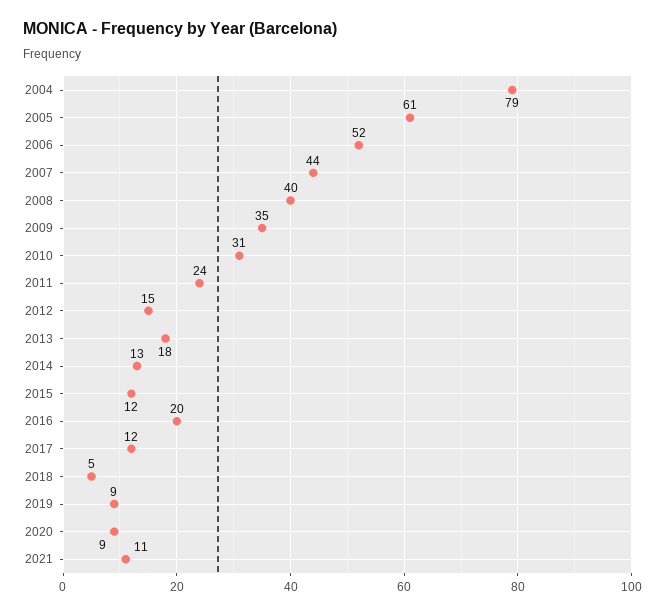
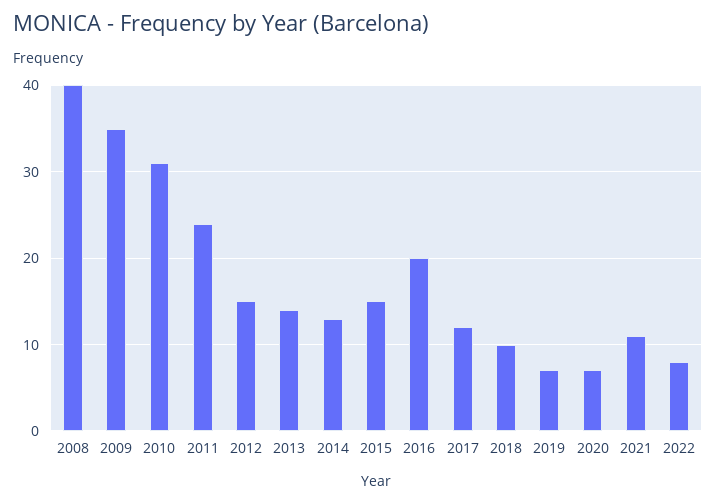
2004: 79 -> none
2005: 61 -> none
2006: 52 -> none
2007: 44 -> none
2013: 18 -> 14
2015: 12 -> 15
2018: 5 -> 10
2019: 9 -> 7
2020: 9 -> 7
2022: none -> 8

